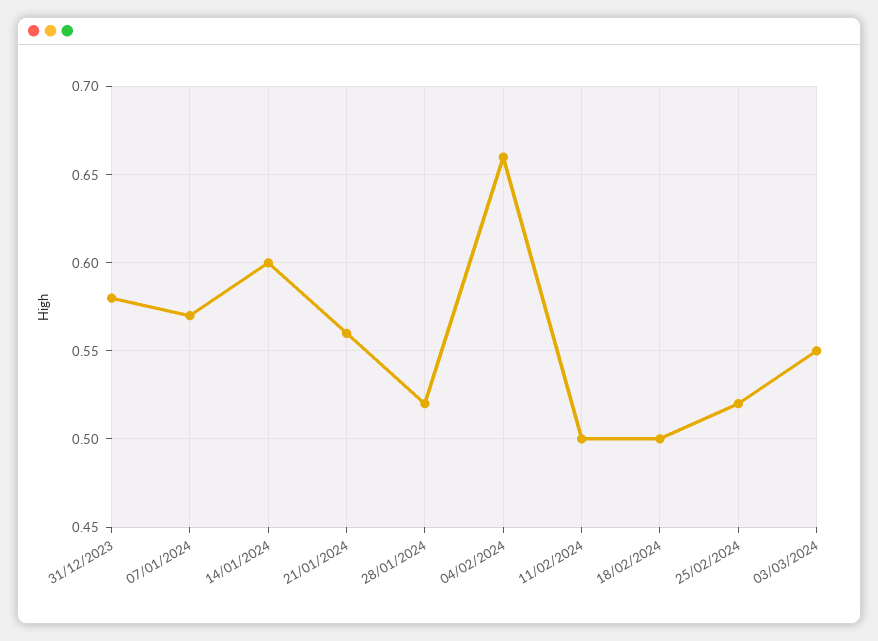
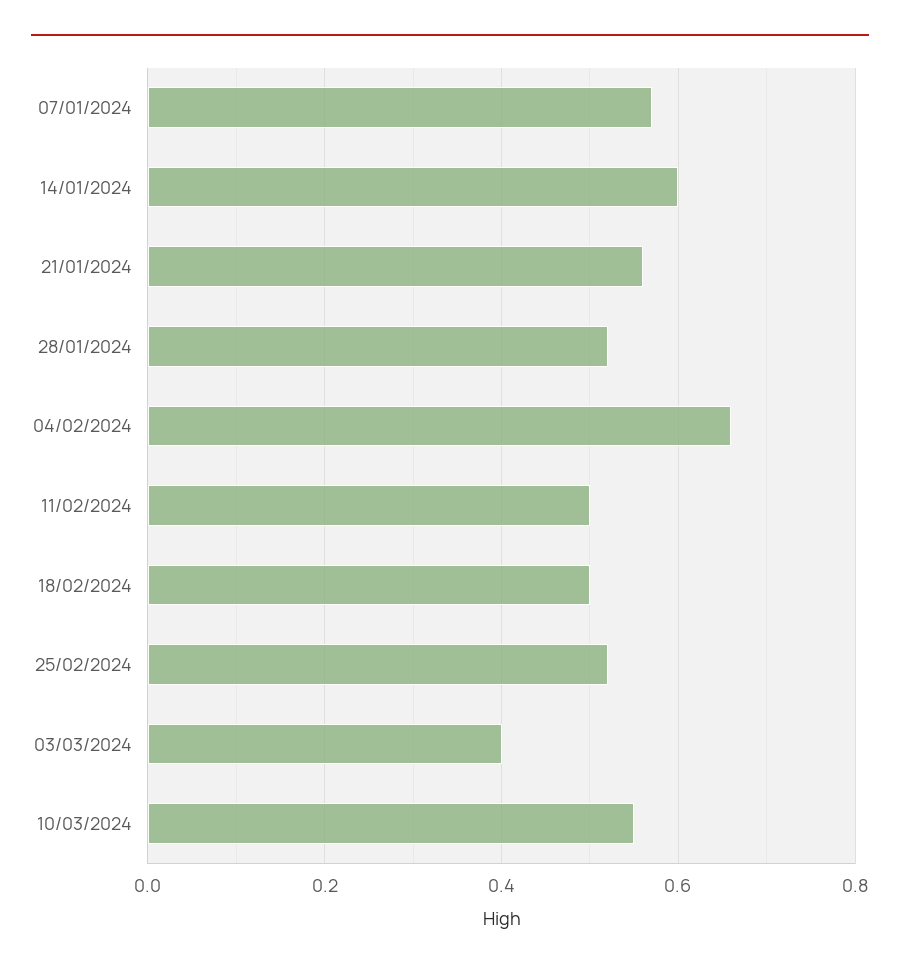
31/12/2023: 0.58 -> none
03/03/2024: 0.55 -> 0.4
10/03/2024: none -> 0.55

